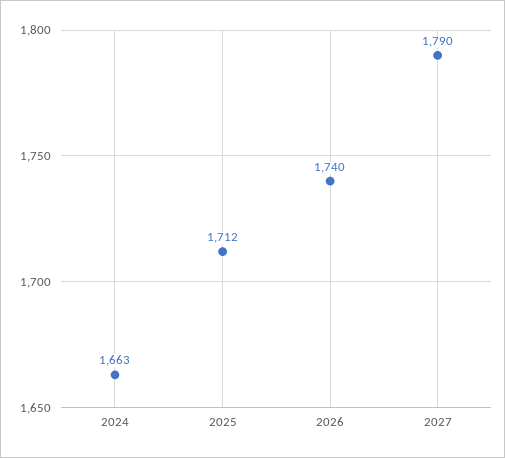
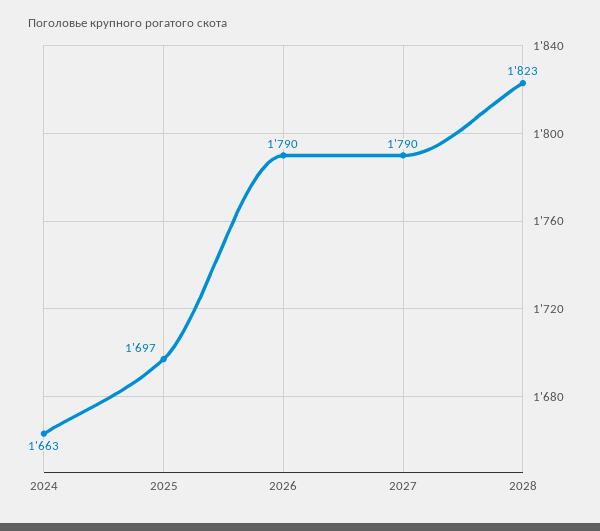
2025: 1712 -> 1697
2026: 1740 -> 1790
2028: none -> 1823

